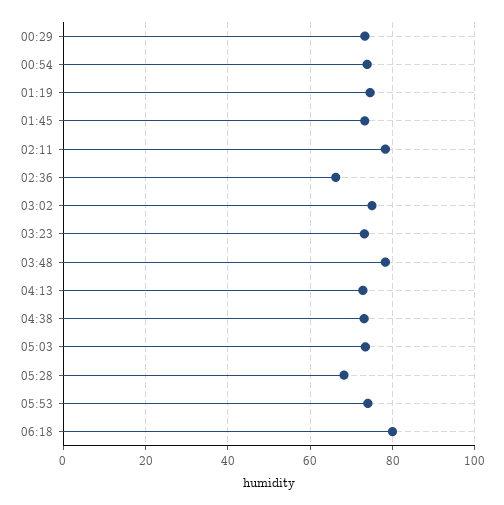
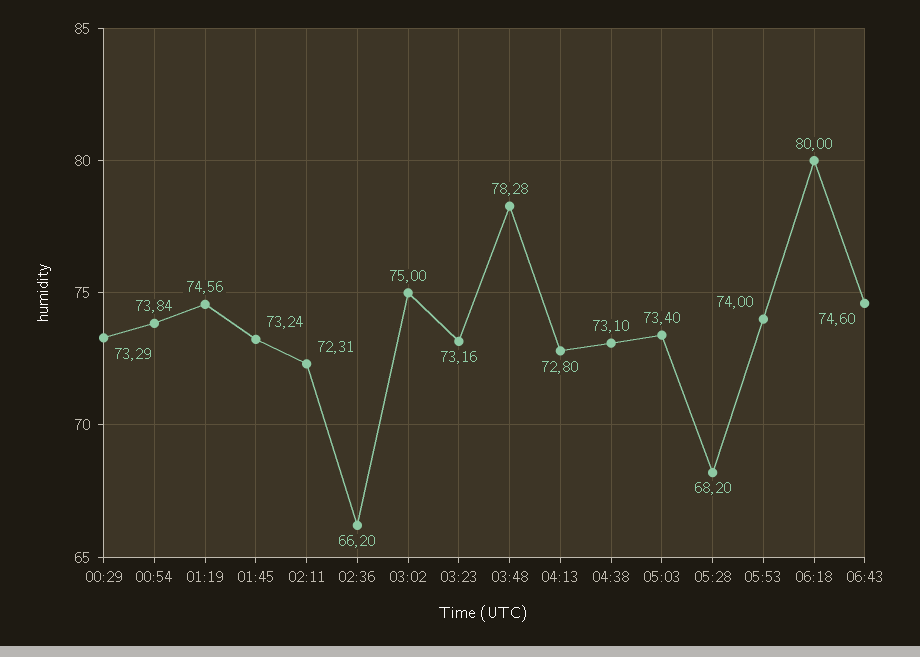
02:11: 78 -> 72.31
06:43: none -> 74.6

